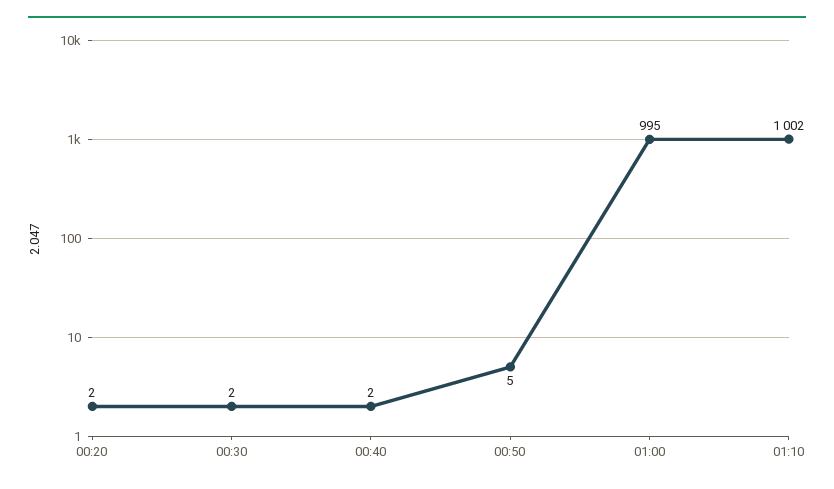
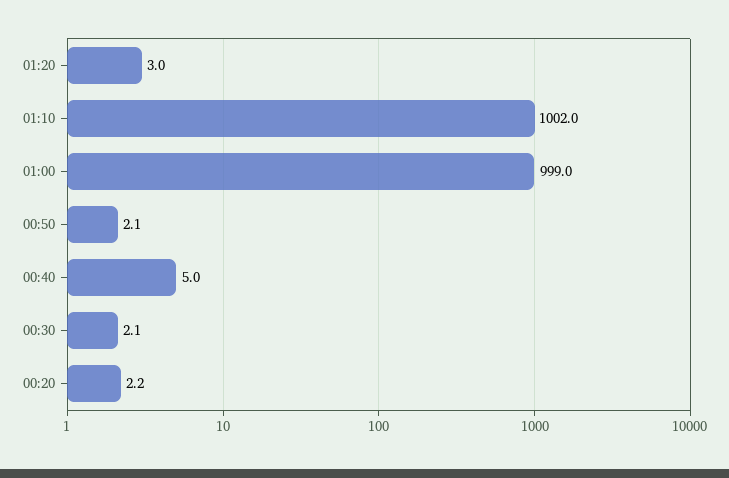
00:40: 2 -> 5
00:50: 5 -> 2.1
01:00: 995 -> 999
01:20: none -> 3

